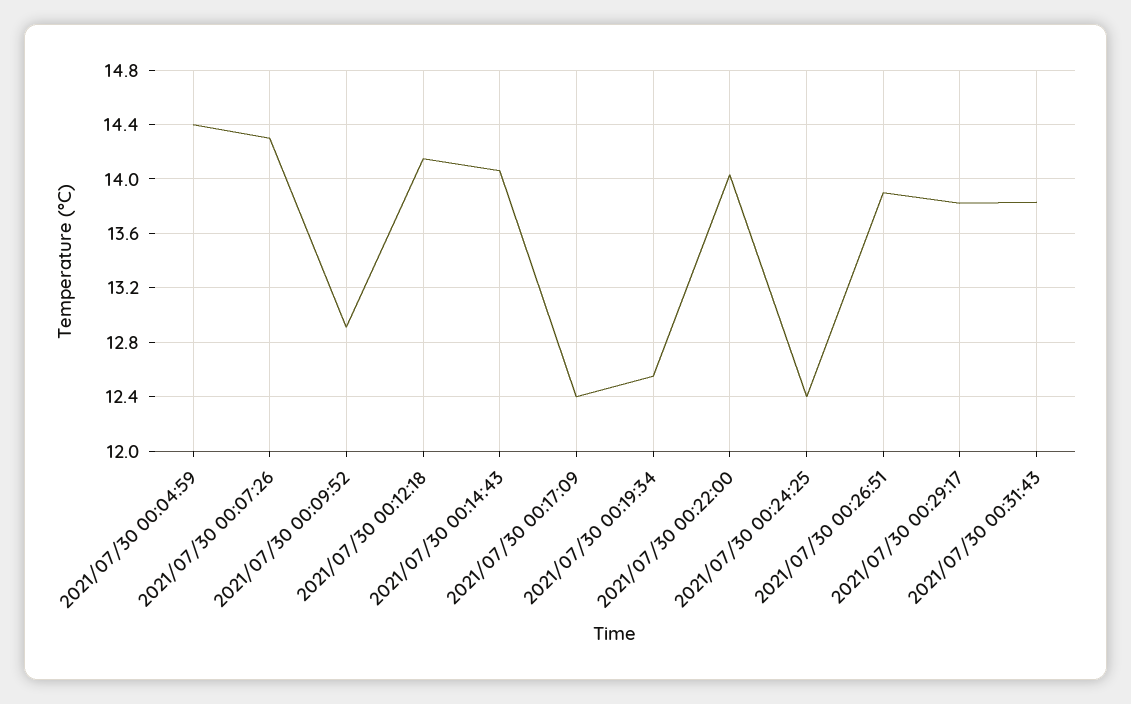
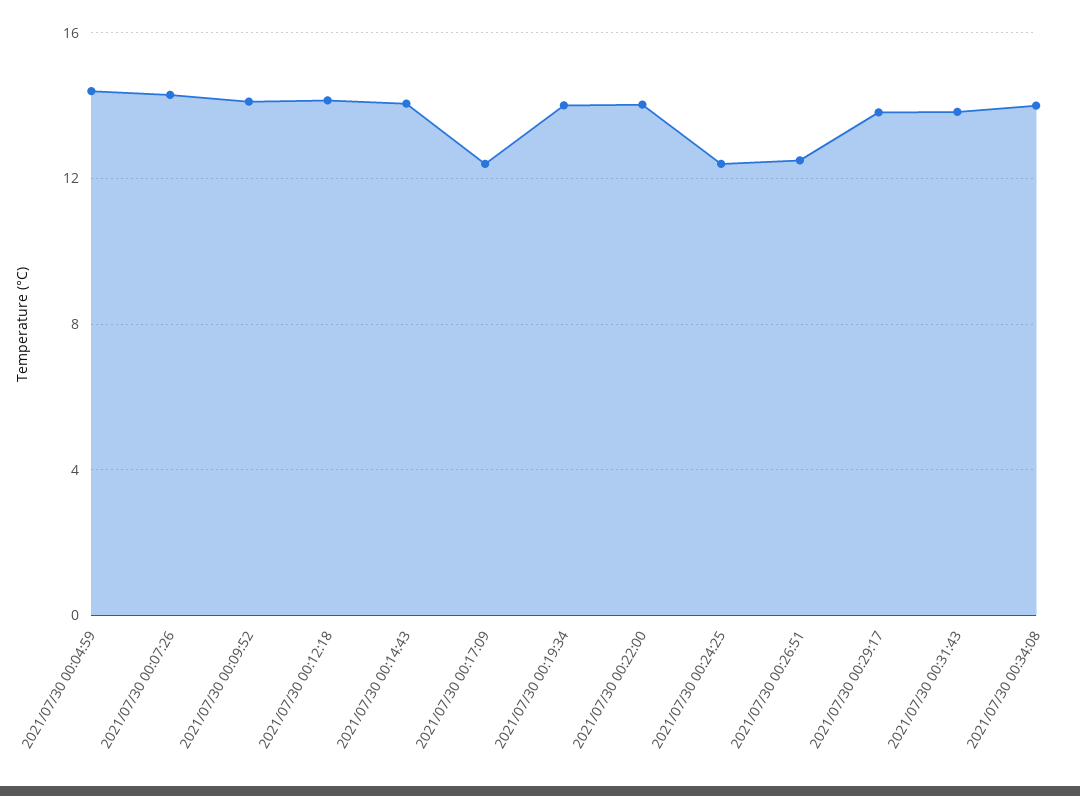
2021/07/30 00:09:52: 12.9 -> 14
2021/07/30 00:19:34: 12.55 -> 14
2021/07/30 00:26:51: 13.9 -> 12.5
2021/07/30 00:34:08: none -> 14

